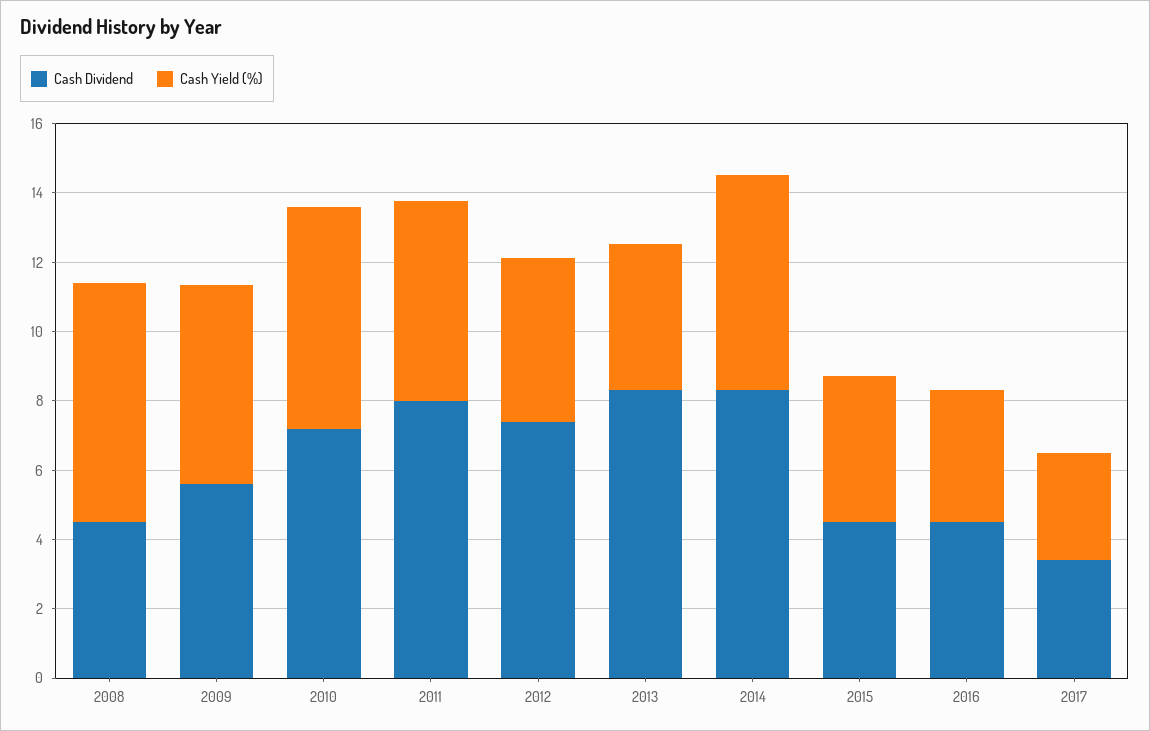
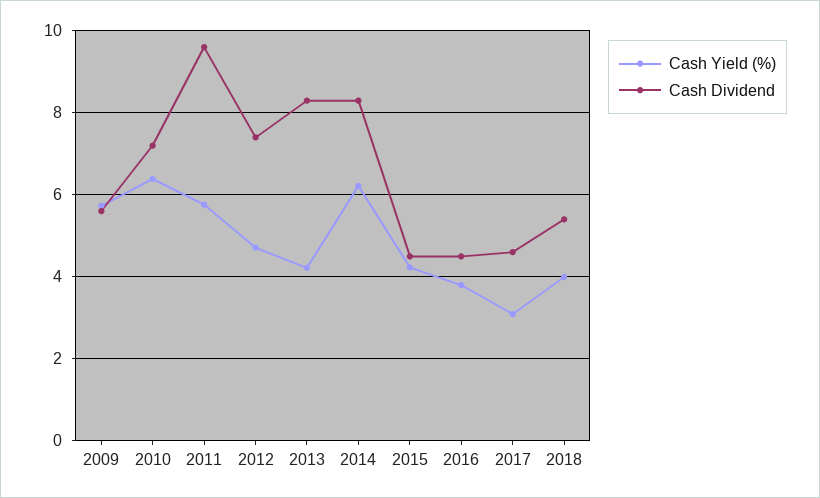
Cash Dividend, 2008: 4.5 -> none
Cash Yield (%), 2008: 7 -> none
Cash Dividend, 2011: 8 -> 9.6
Cash Dividend, 2017: 3.5 -> 4.6
Cash Yield (%), 2018: none -> 4
Cash Dividend, 2018: none -> 5.4

